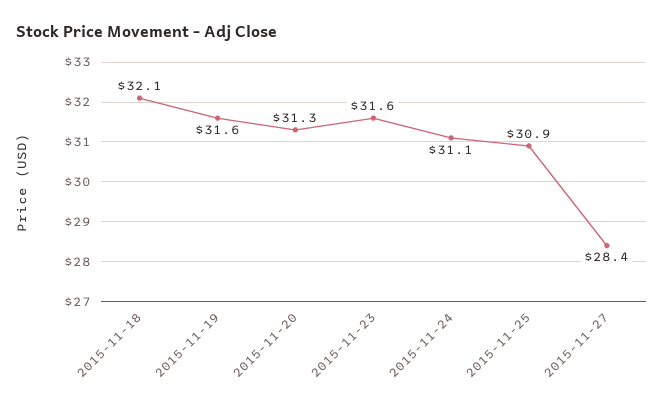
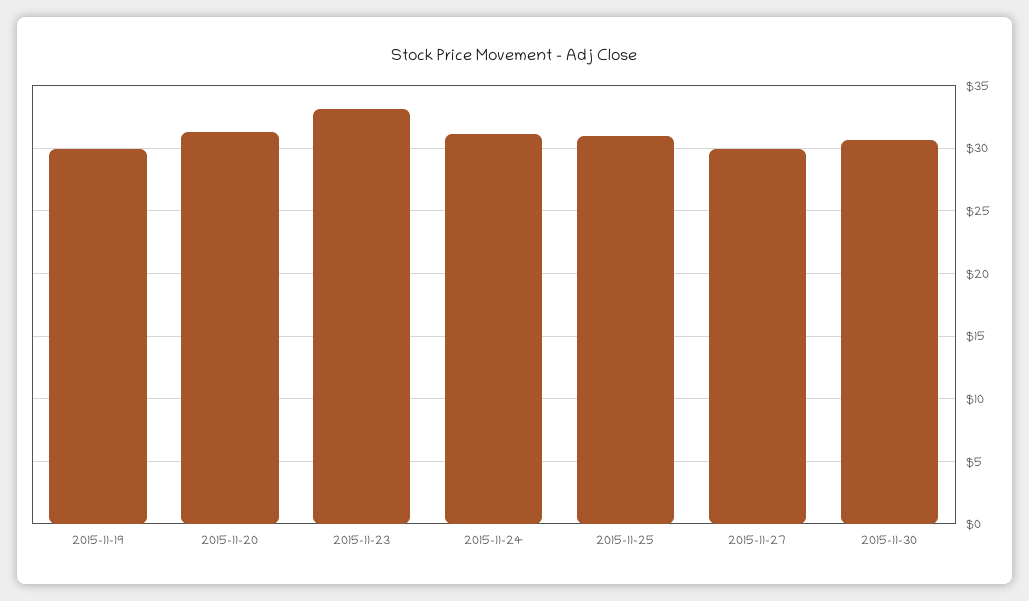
2015-11-18: 32.1 -> none
2015-11-19: 31.6 -> 30
2015-11-23: 31.6 -> 33
2015-11-27: 28.4 -> 30
2015-11-30: none -> 30.5

